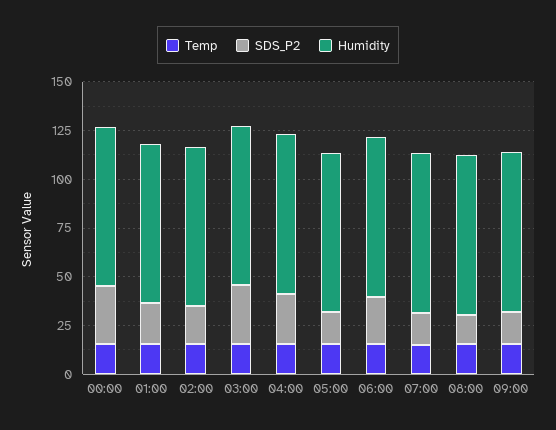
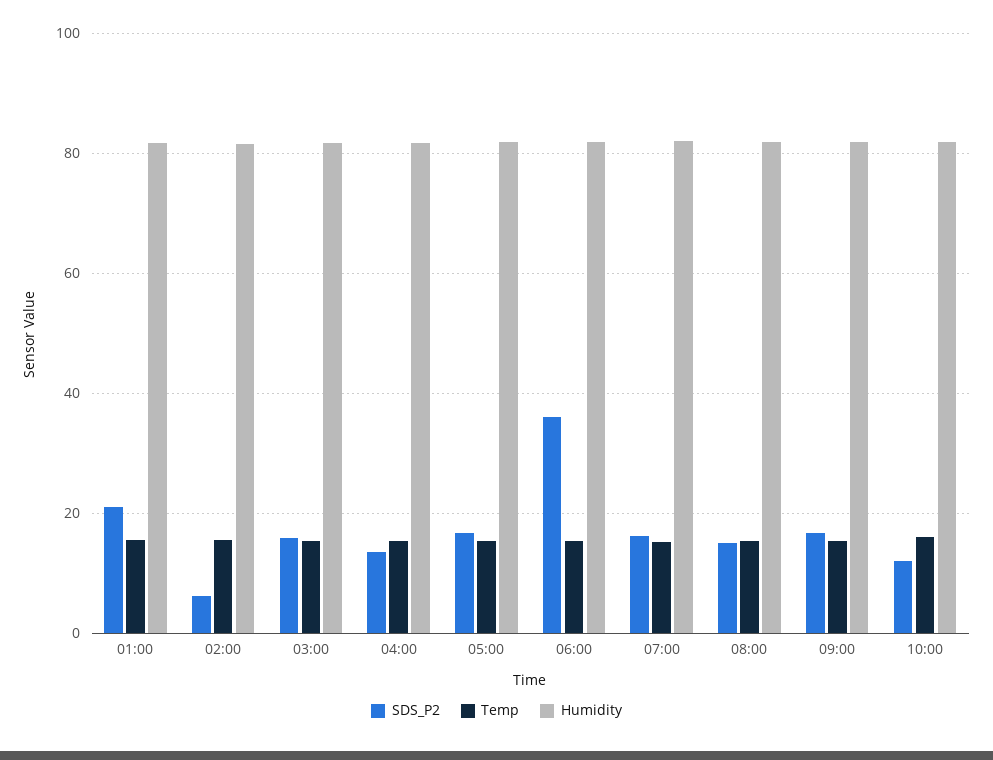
Temp, 00:00: 15 -> none
SDS_P2, 00:00: 30 -> none
Humidity, 00:00: 80 -> none
SDS_P2, 02:00: 20 -> 6
SDS_P2, 03:00: 30 -> 16
SDS_P2, 04:00: 25 -> 14
SDS_P2, 06:00: 25 -> 36
SDS_P2, 10:00: none -> 12
Temp, 10:00: none -> 16
Humidity, 10:00: none -> 82

